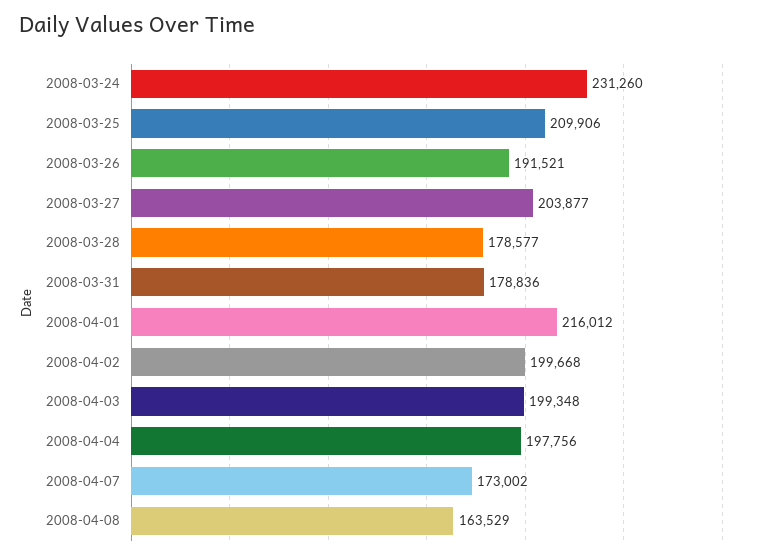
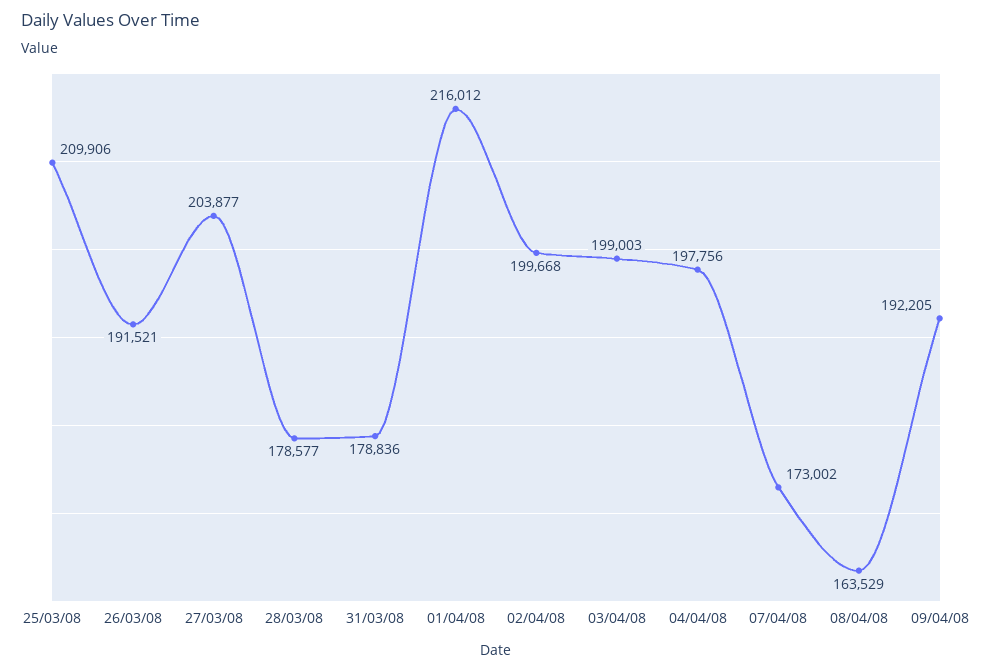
2008-03-24: 231260 -> none
2008-04-03: 199348 -> 199003
09/04/08: none -> 192205

